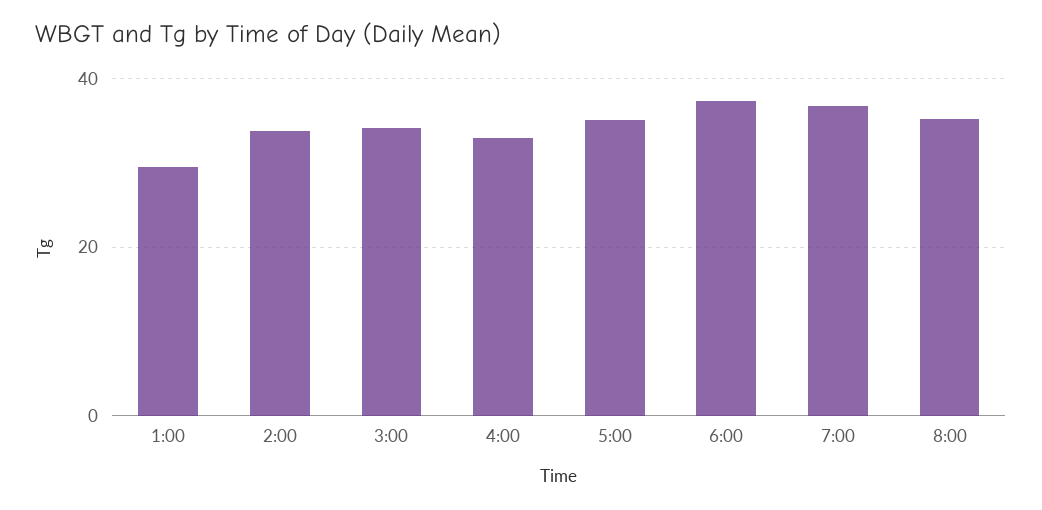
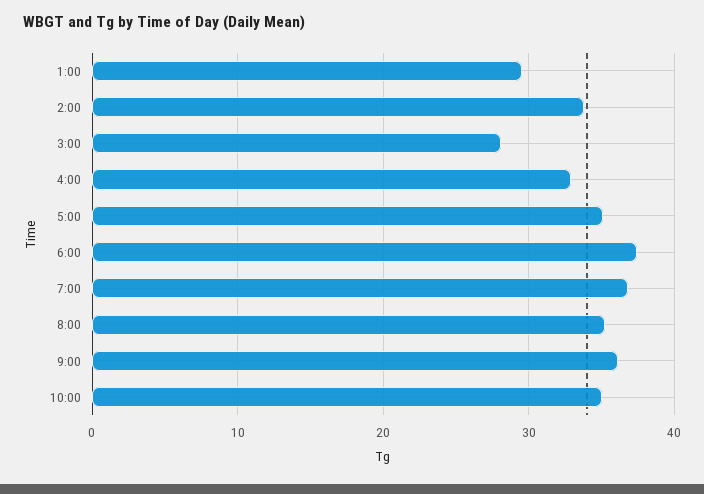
3:00: 34 -> 28
9:00: none -> 36
10:00: none -> 35

